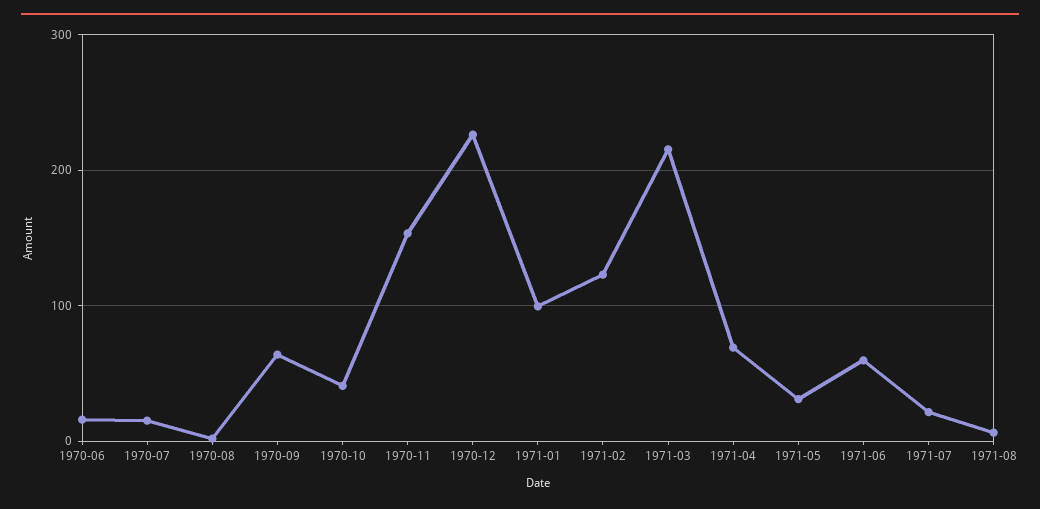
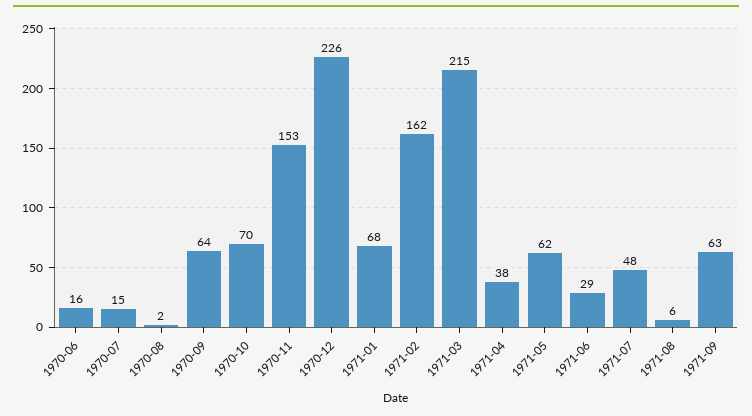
1970-10: 40 -> 70
1971-01: 100 -> 68
1971-02: 120 -> 162
1971-04: 70 -> 38
1971-05: 30 -> 62
1971-06: 60 -> 29
1971-07: 20 -> 48
1971-09: none -> 63

